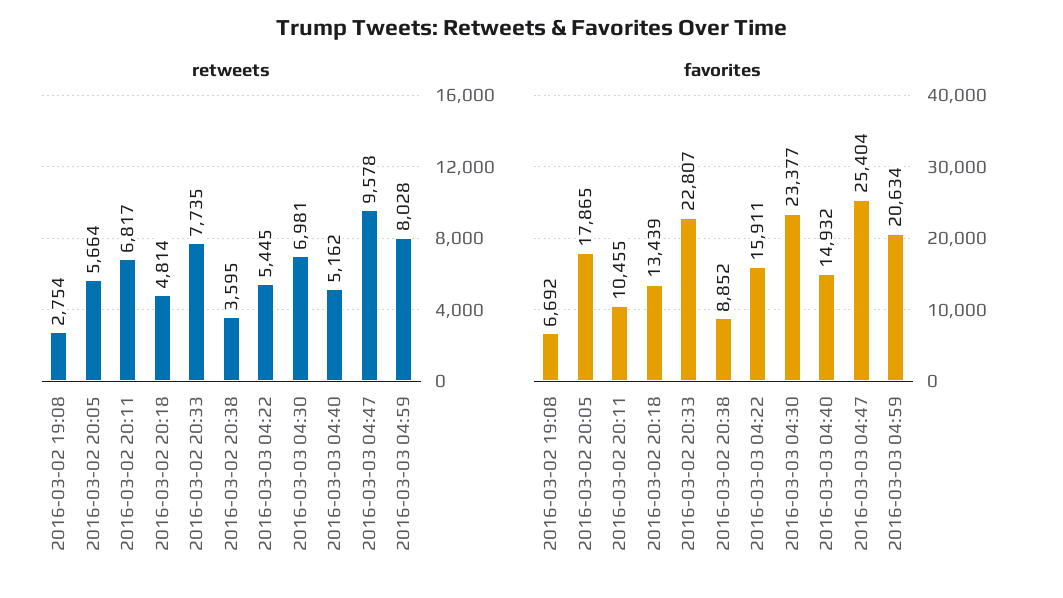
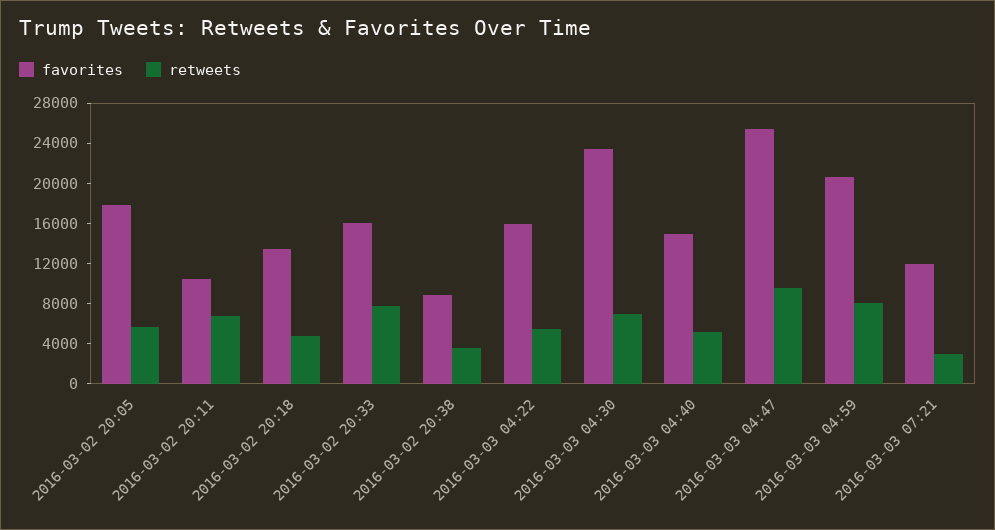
retweets, 2016-03-02 19:08: 2754 -> none
favorites, 2016-03-02 19:08: 6692 -> none
favorites, 2016-03-02 20:33: 22807 -> 16000
favorites, 2016-03-03 07:21: none -> 12000
retweets, 2016-03-03 07:21: none -> 3000

